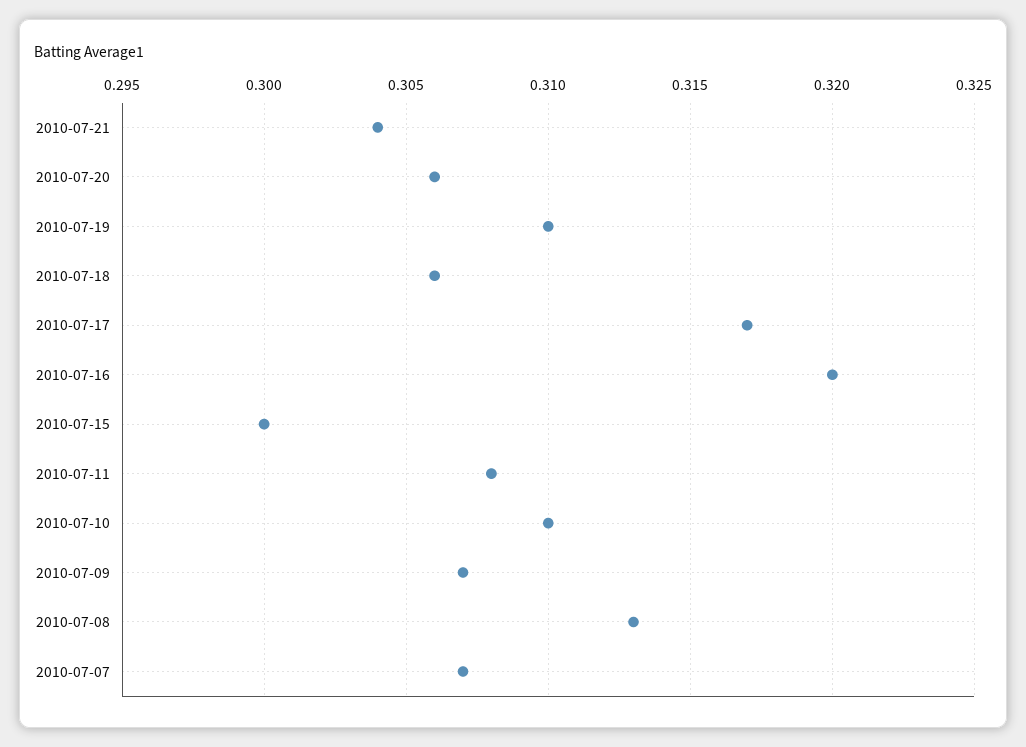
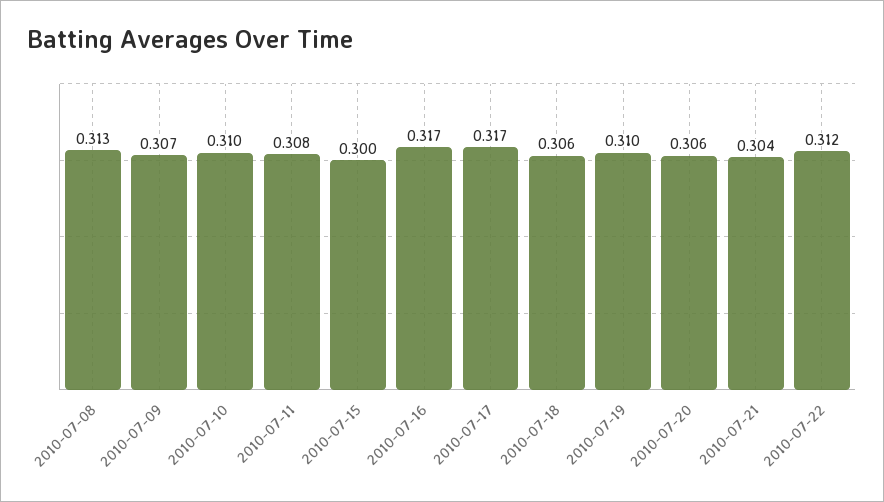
2010-07-16: 0.32 -> 0.317
2010-07-07: 0.307 -> none
2010-07-22: none -> 0.312

